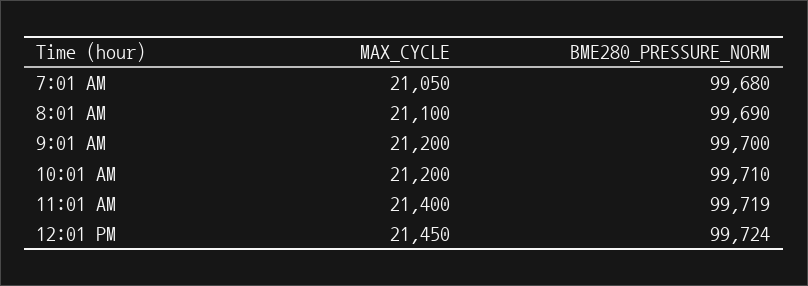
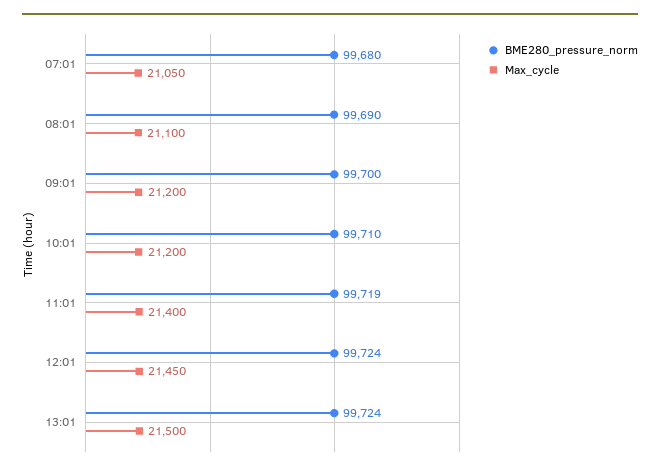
BME280_PRESSURE_NORM, 13:01: none -> 99724
MAX_CYCLE, 13:01: none -> 21500

